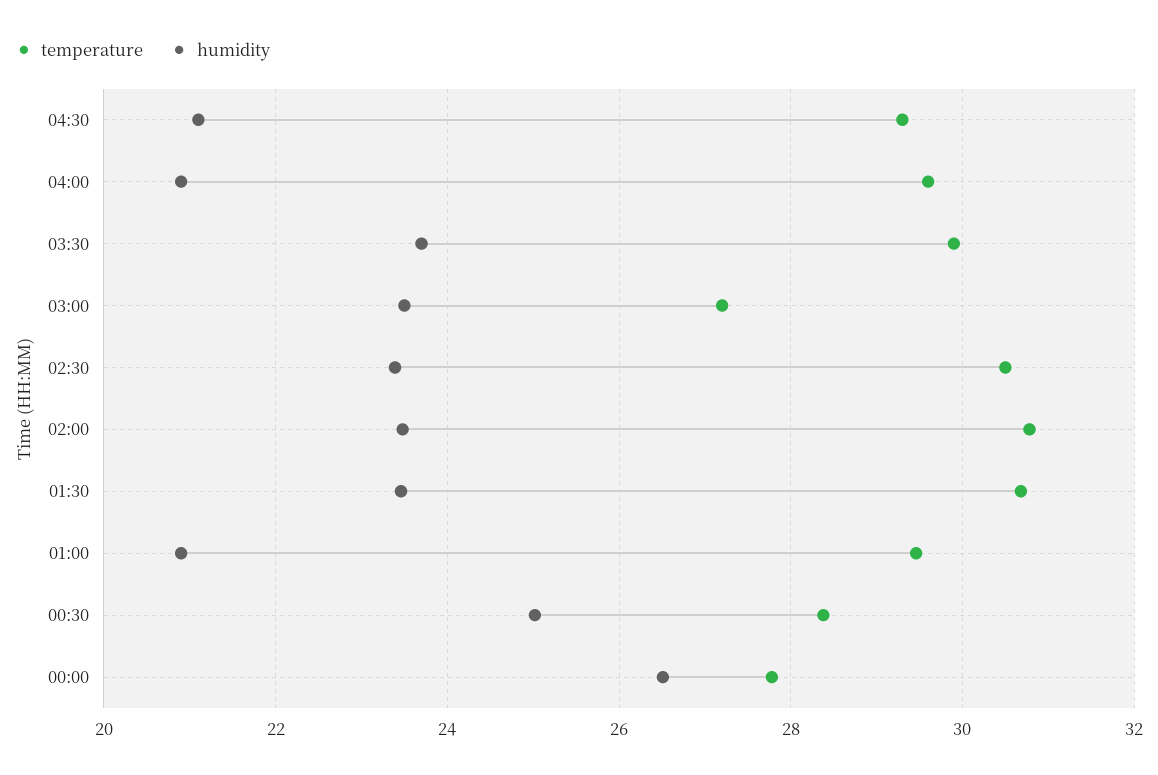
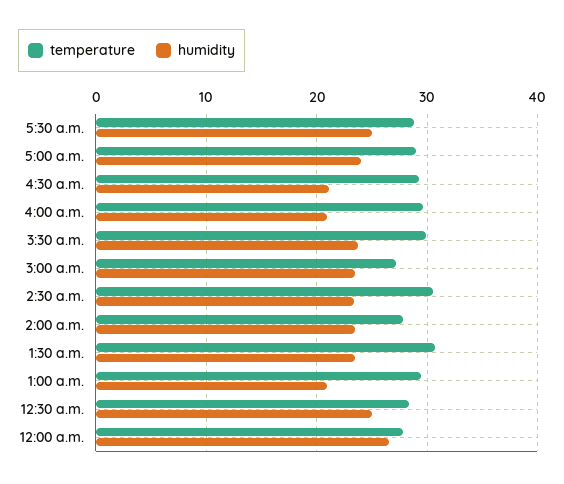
temperature, 02:00: 30.8 -> 28
temperature, 5:30 a.m.: none -> 29
humidity, 5:30 a.m.: none -> 25
temperature, 5:00 a.m.: none -> 29
humidity, 5:00 a.m.: none -> 24

